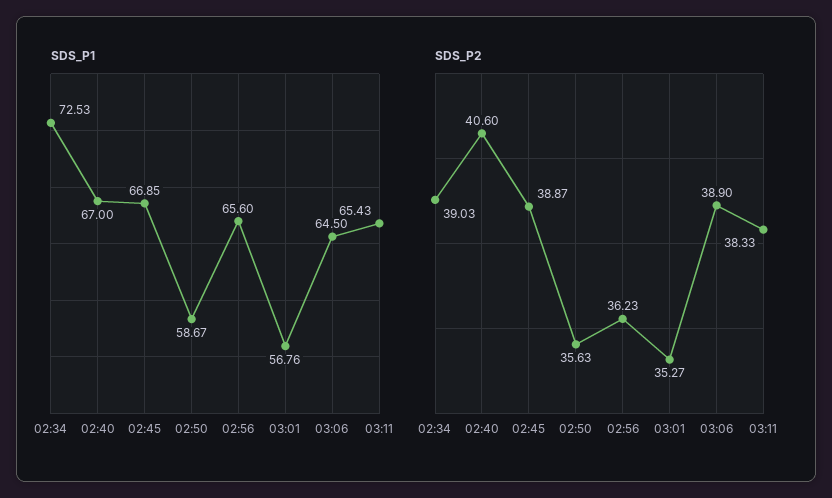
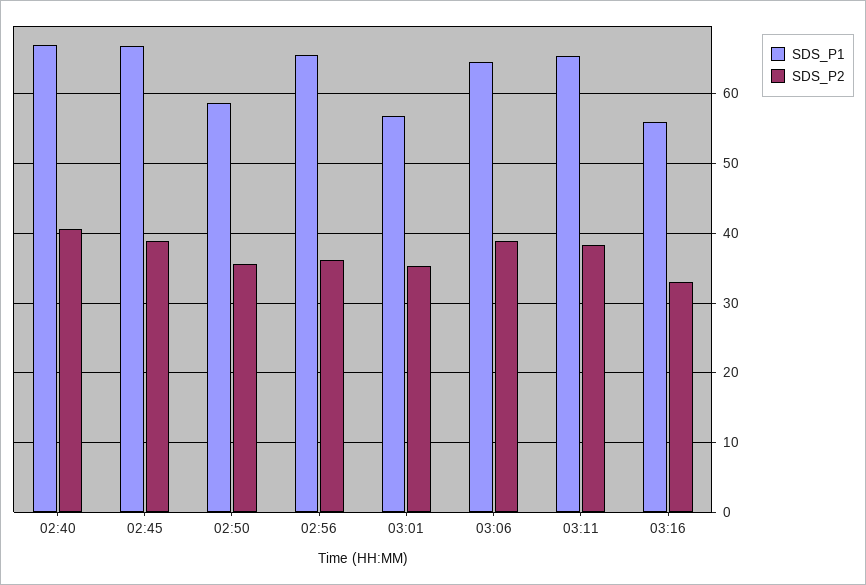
SDS_P1, 02:34: 72.53 -> none
SDS_P2, 02:34: 39.03 -> none
SDS_P1, 03:16: none -> 56
SDS_P2, 03:16: none -> 33

